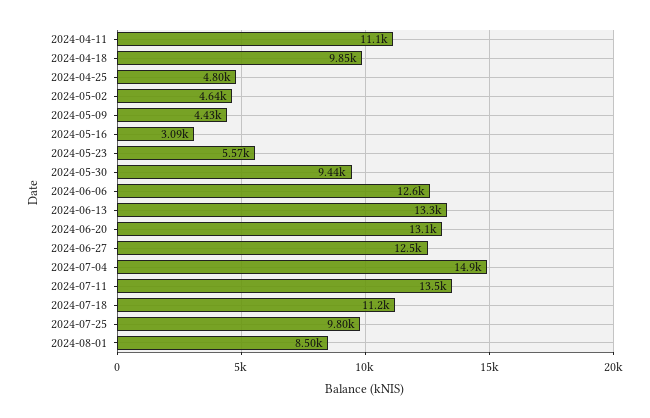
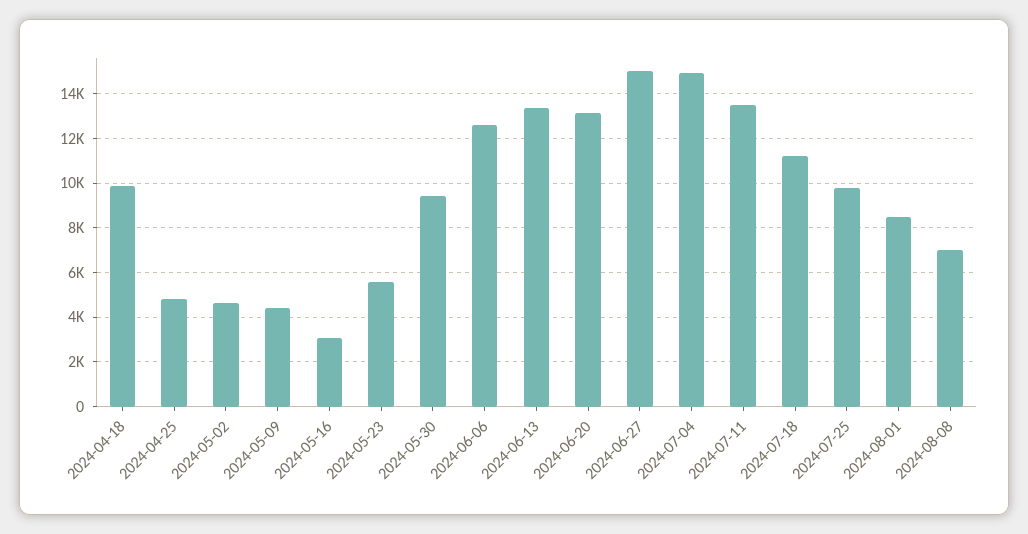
2024-04-11: 11100 -> none
2024-06-27: 12500 -> 15000
2024-08-08: none -> 7000

